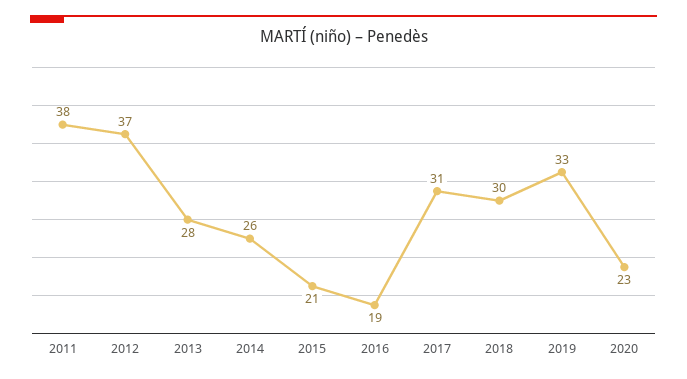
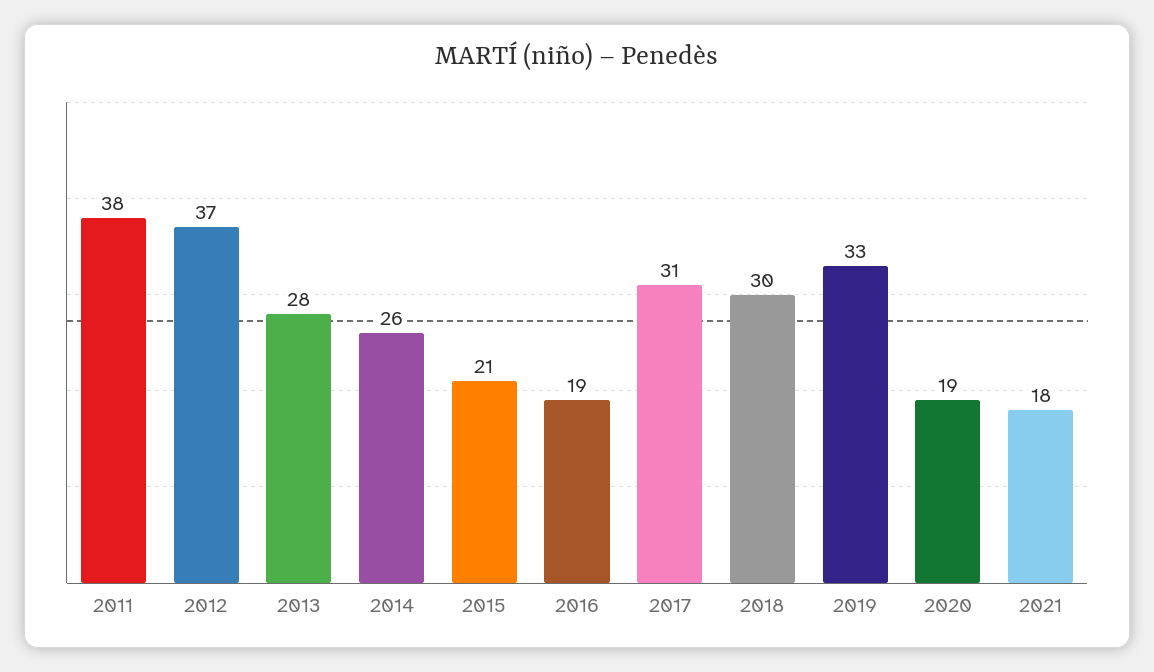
2020: 23 -> 19
2021: none -> 18

